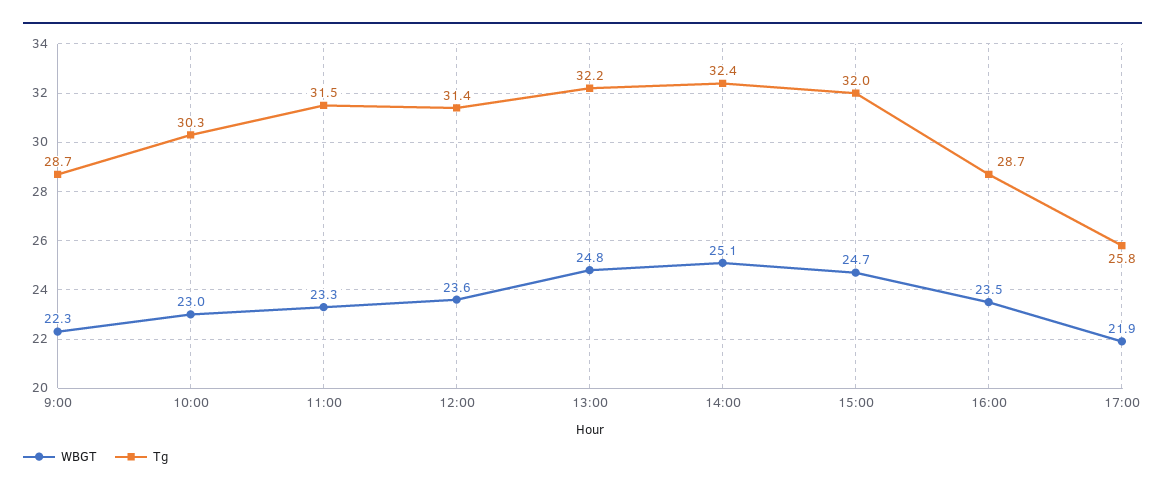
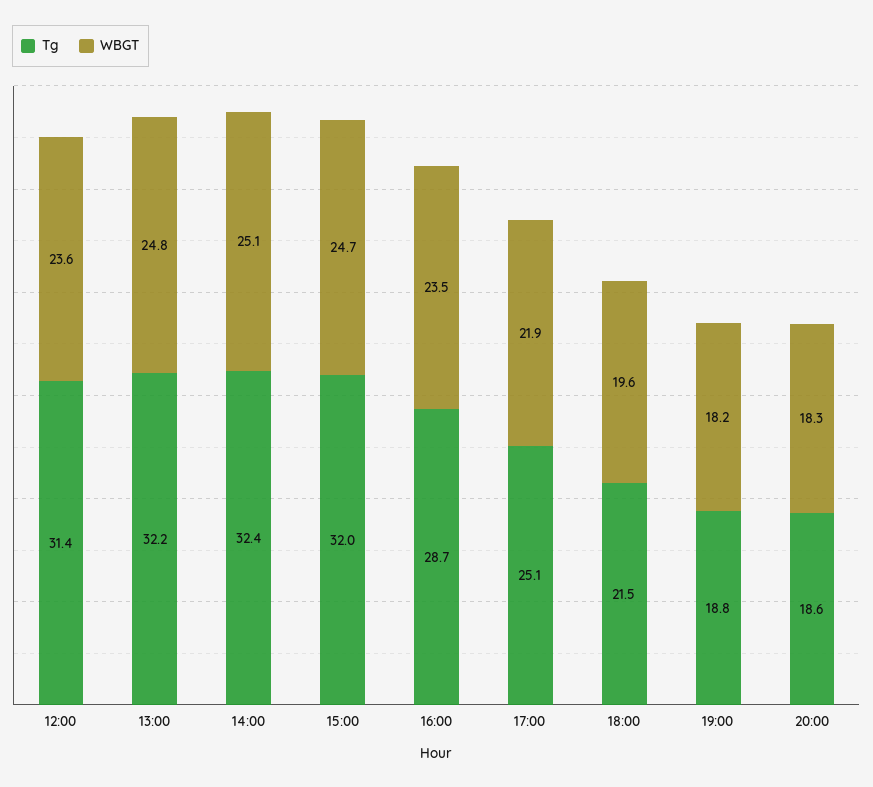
WBGT, 9:00: 22.3 -> none
Tg, 9:00: 28.7 -> none
WBGT, 10:00: 23 -> none
Tg, 10:00: 30.3 -> none
WBGT, 11:00: 23.3 -> none
Tg, 11:00: 31.5 -> none
Tg, 17:00: 25.8 -> 25.1
Tg, 18:00: none -> 21.5
WBGT, 18:00: none -> 19.6
Tg, 19:00: none -> 18.8
WBGT, 19:00: none -> 18.2
Tg, 20:00: none -> 18.6
WBGT, 20:00: none -> 18.3

